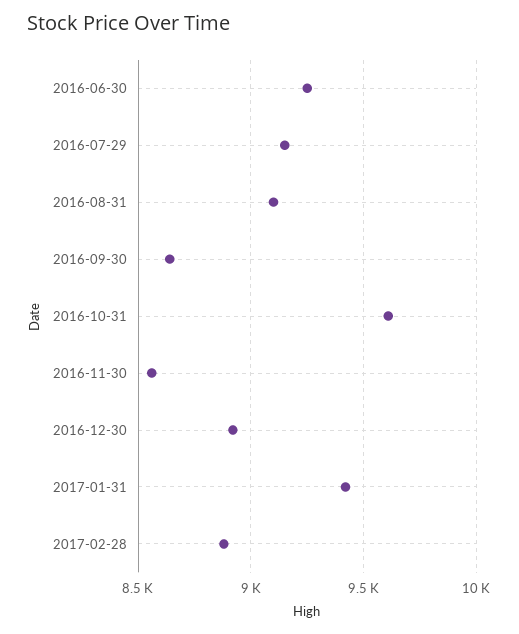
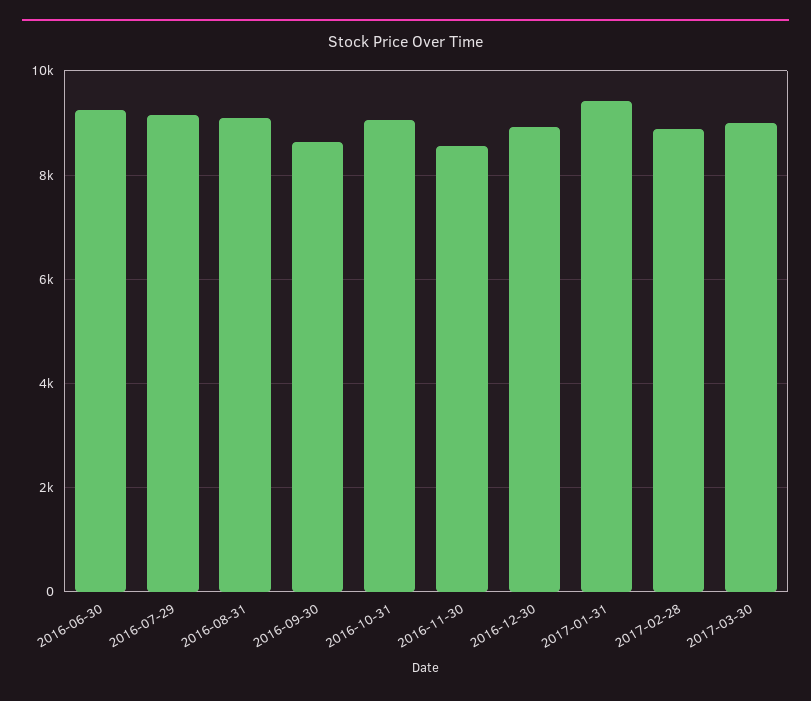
2016-10-31: 9600 -> 9000
2017-03-30: none -> 9000

